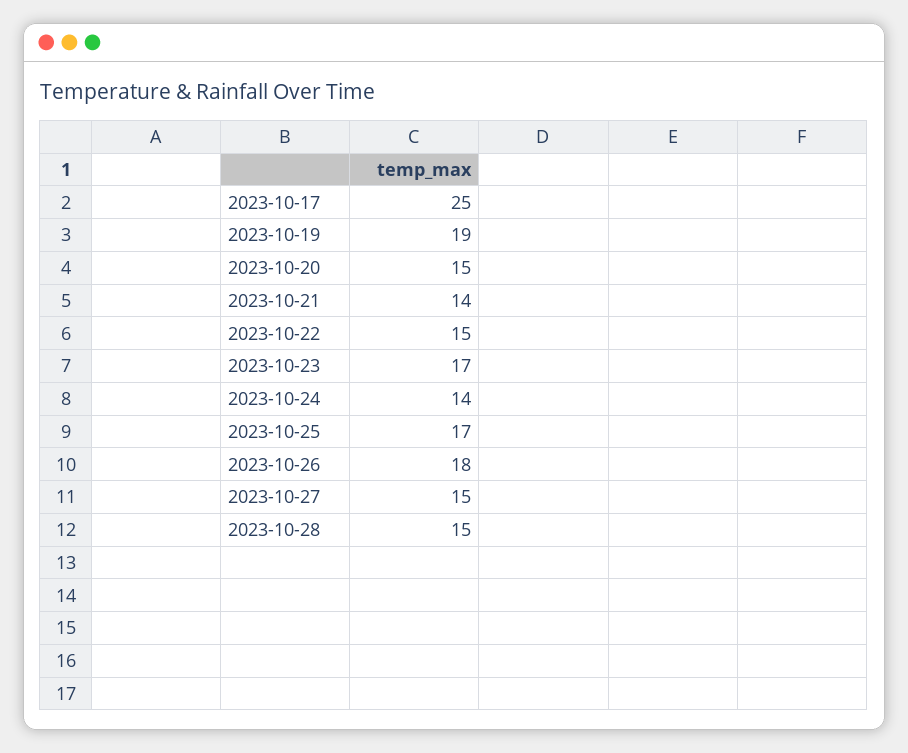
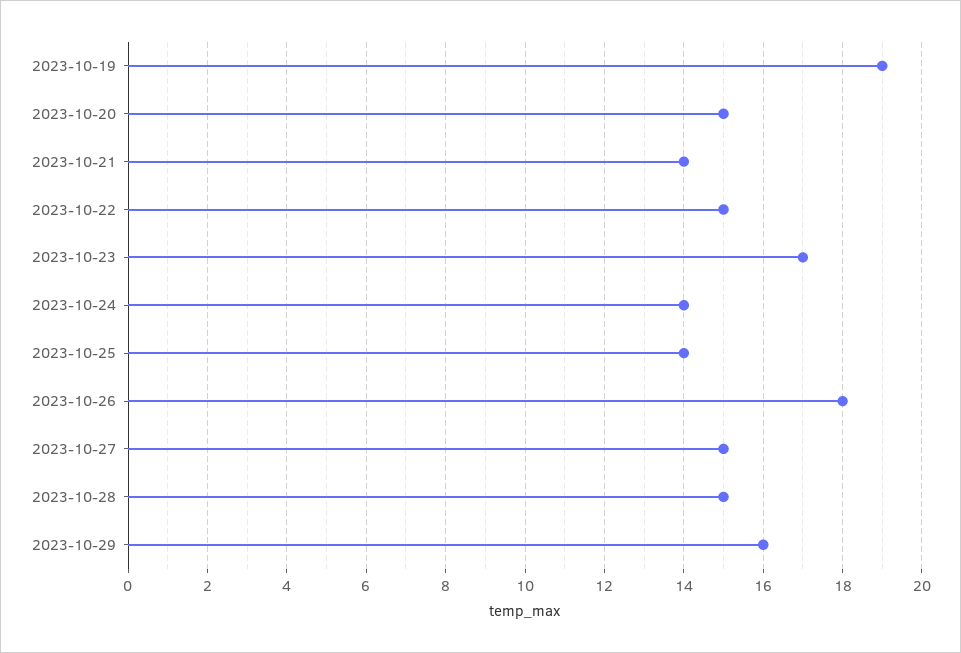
2023-10-17: 25 -> none
2023-10-25: 17 -> 14
2023-10-29: none -> 16

